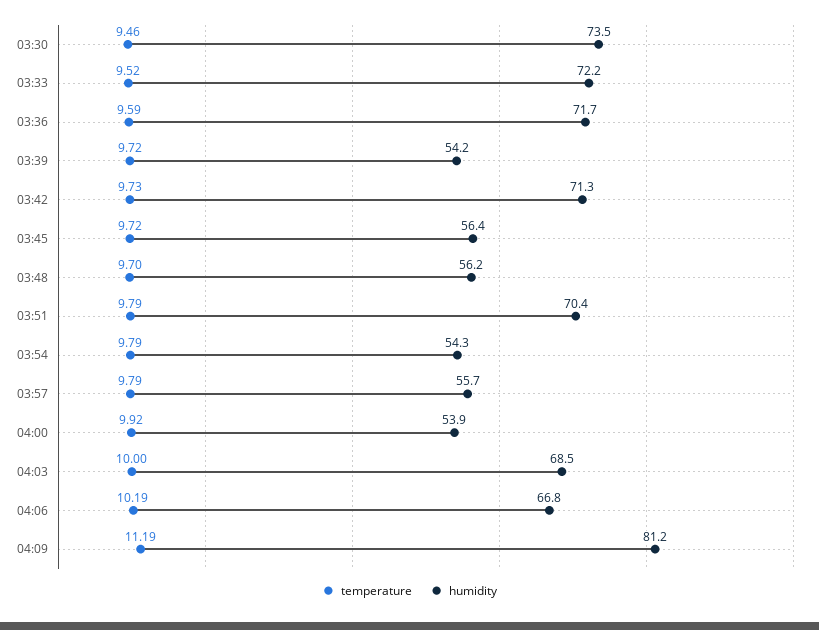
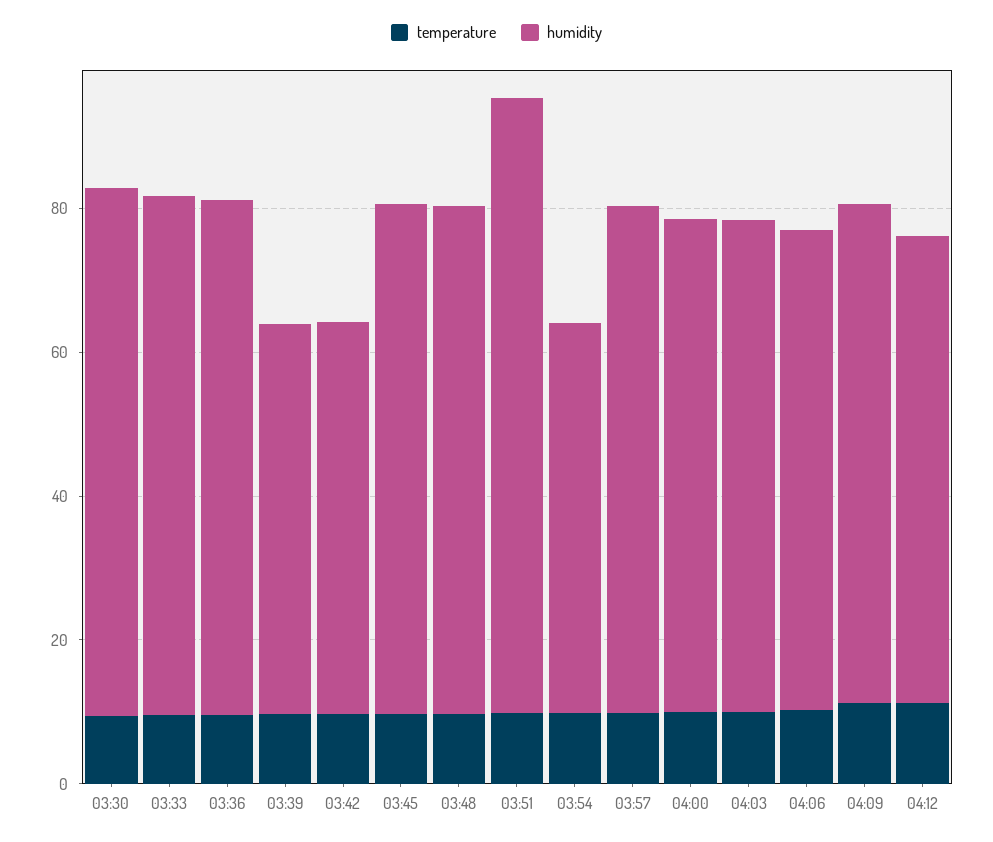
humidity, 03:42: 71.3 -> 55
humidity, 03:45: 56.4 -> 70
humidity, 03:48: 56.2 -> 70
humidity, 03:51: 70.4 -> 85
humidity, 03:57: 55.7 -> 70
humidity, 04:00: 53.9 -> 70
humidity, 04:09: 81.2 -> 70
temperature, 04:12: none -> 10
humidity, 04:12: none -> 65

